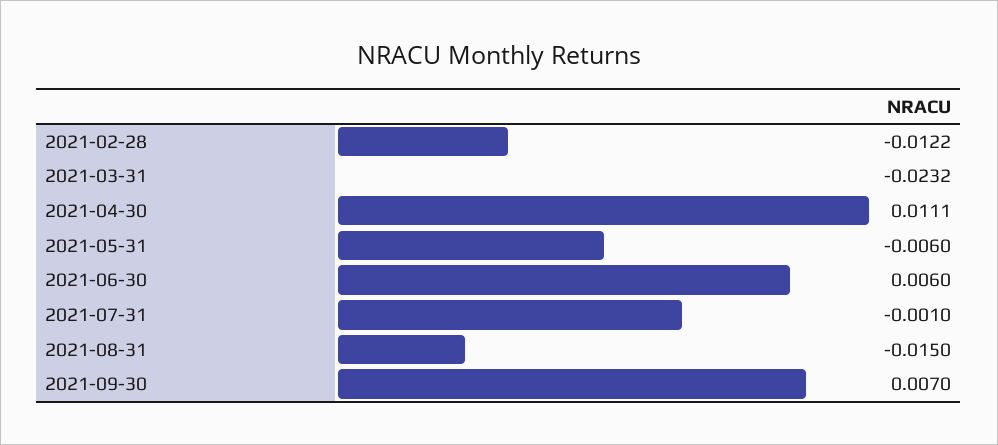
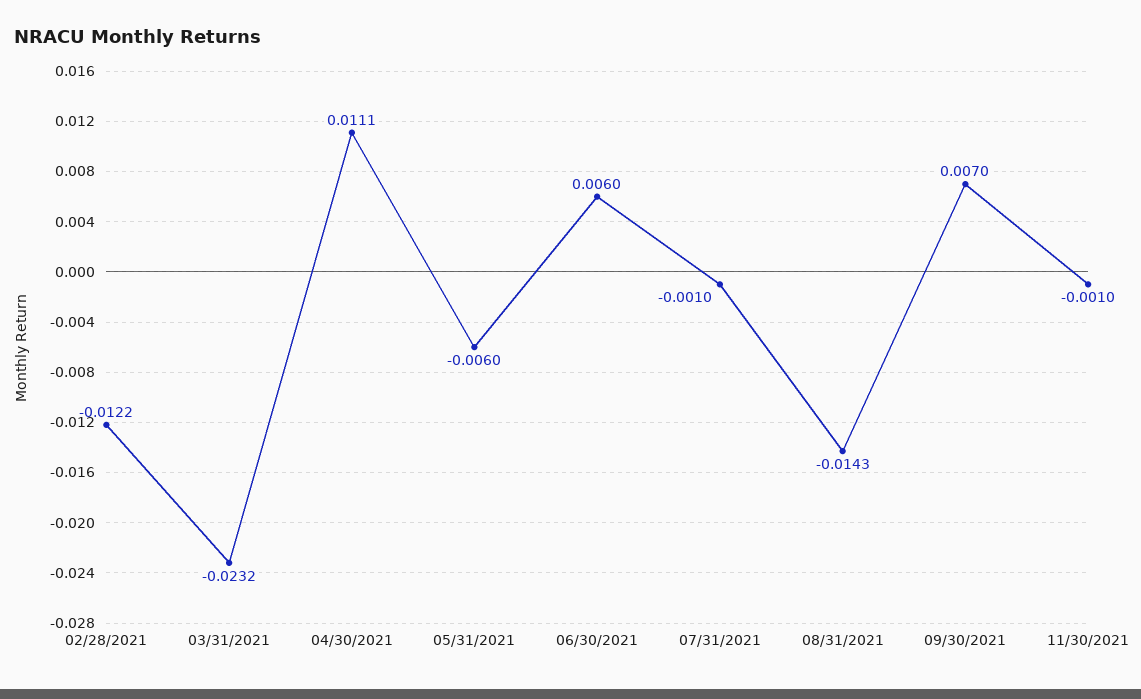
2021-08-31: -0.015 -> -0.0143
11/30/2021: none -> -0.001

